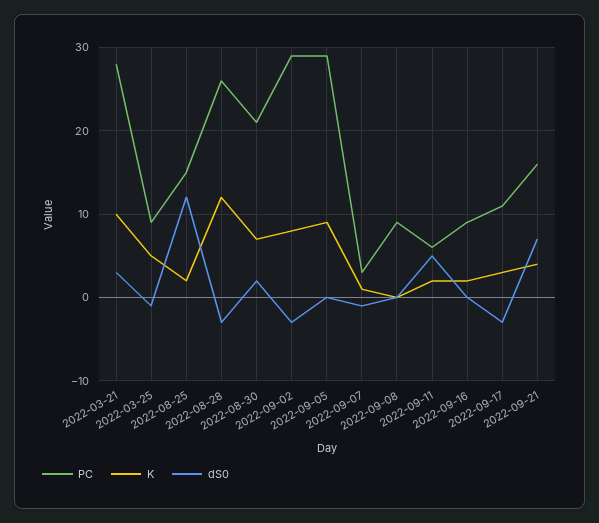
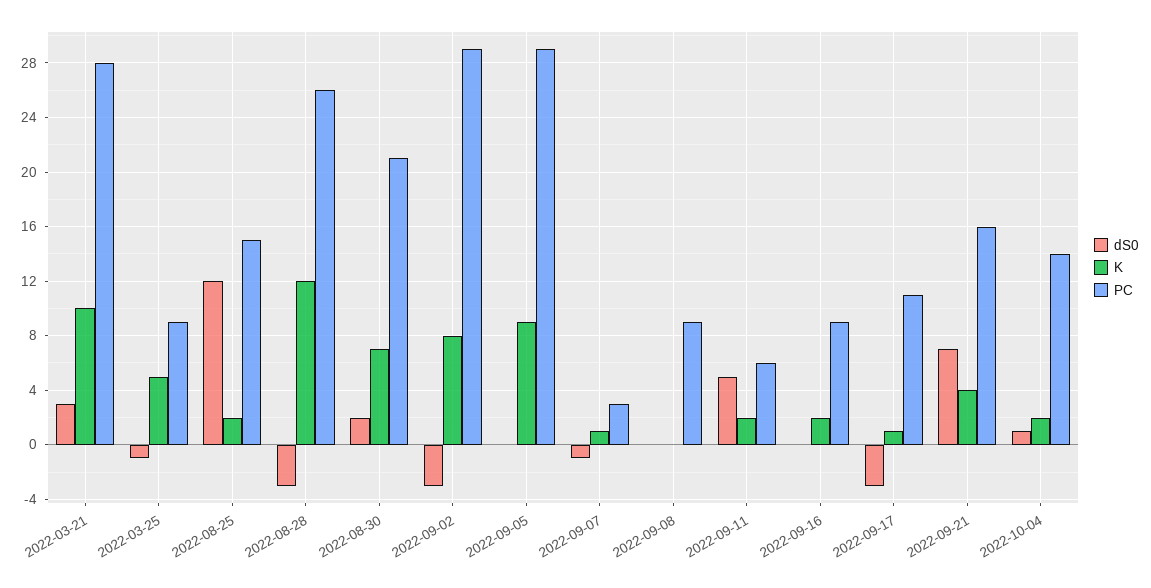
K, 2022-09-17: 3 -> 1
dS0, 2022-10-04: none -> 1
K, 2022-10-04: none -> 2
PC, 2022-10-04: none -> 14

